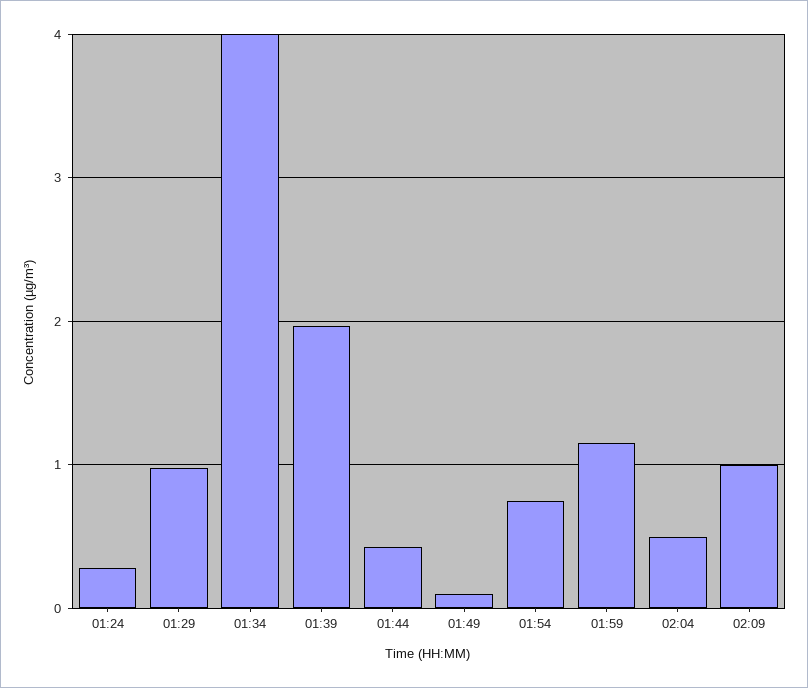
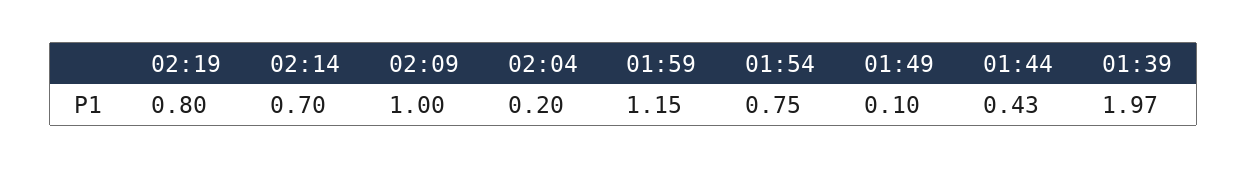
01:24: 0.3 -> none
01:29: 1 -> none
01:34: 4 -> none
02:04: 0.5 -> 0.2
02:19: none -> 0.8
02:14: none -> 0.7

